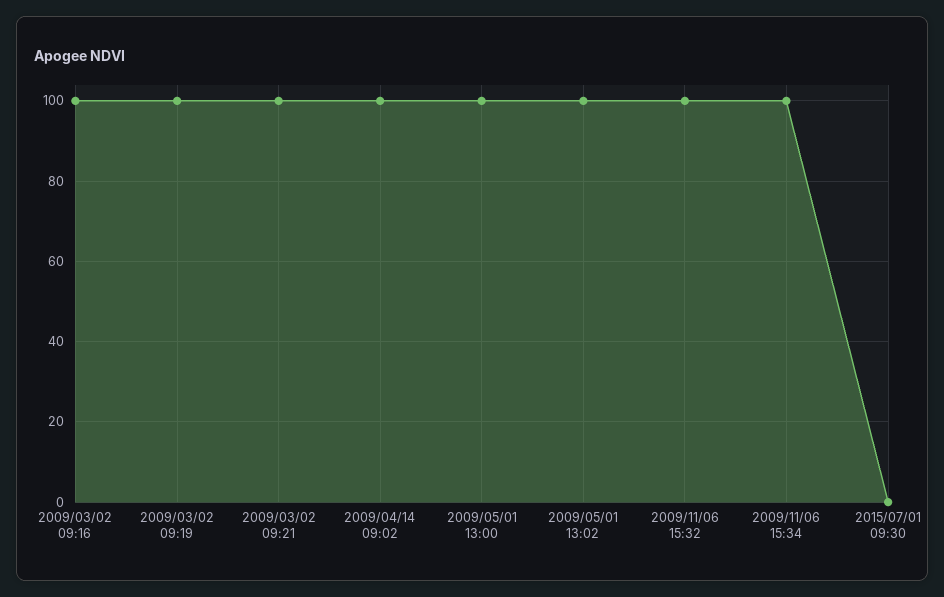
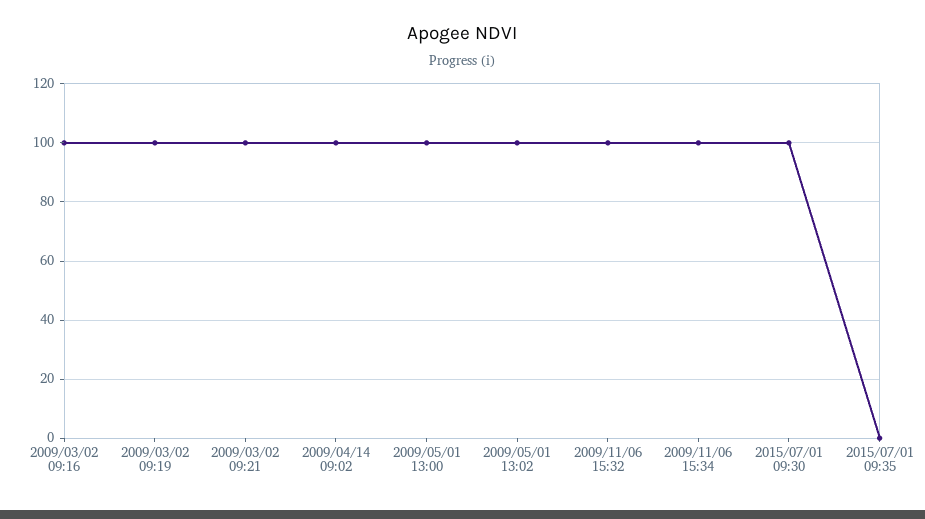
2015/07/01 09:30: 0 -> 100
2015/07/01 09:35: none -> 0

